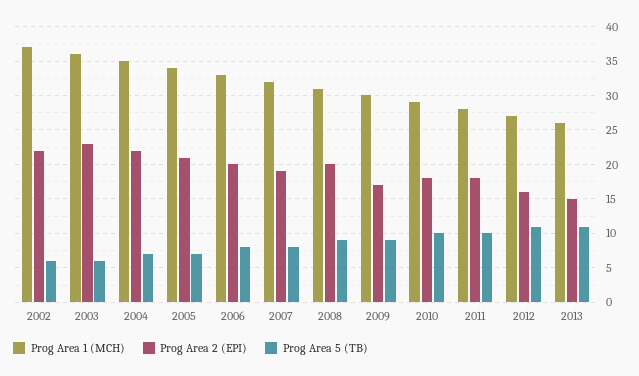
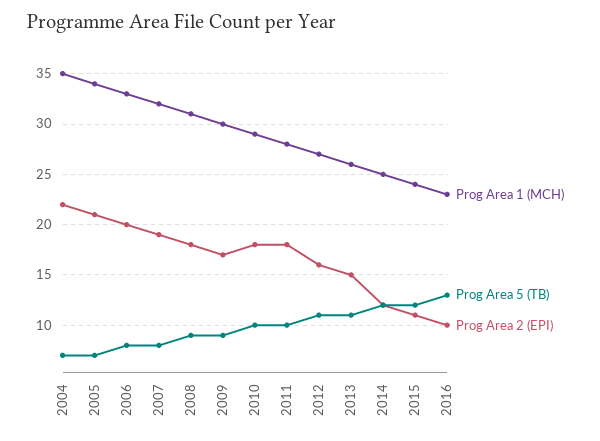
Prog Area 1 (MCH), 2002: 37 -> none
Prog Area 2 (EPI), 2002: 22 -> none
Prog Area 5 (TB), 2002: 6 -> none
Prog Area 1 (MCH), 2003: 36 -> none
Prog Area 2 (EPI), 2003: 23 -> none
Prog Area 5 (TB), 2003: 6 -> none
Prog Area 2 (EPI), 2008: 20 -> 18
Prog Area 1 (MCH), 2014: none -> 25
Prog Area 5 (TB), 2014: none -> 12
Prog Area 2 (EPI), 2014: none -> 12
Prog Area 1 (MCH), 2015: none -> 24
Prog Area 5 (TB), 2015: none -> 12
Prog Area 2 (EPI), 2015: none -> 11
Prog Area 1 (MCH), 2016: none -> 23
Prog Area 5 (TB), 2016: none -> 13
Prog Area 2 (EPI), 2016: none -> 10

